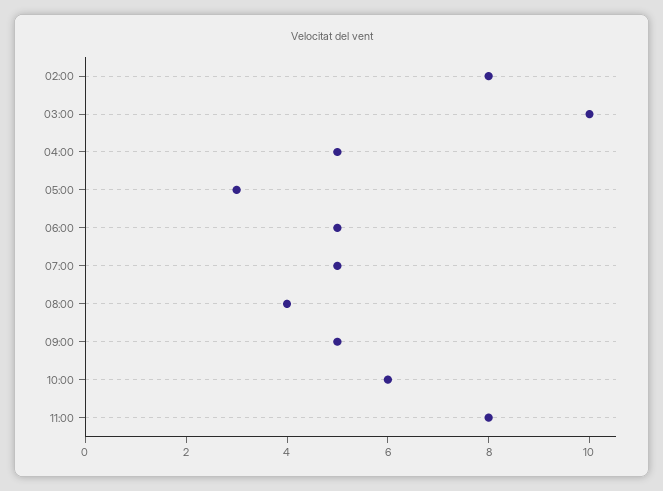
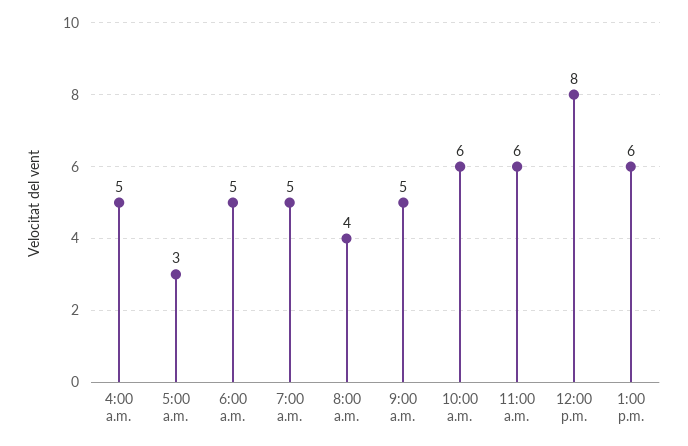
02:00: 8 -> none
03:00: 10 -> none
11:00: 8 -> 6
12:00 p.m.: none -> 8
1:00 p.m.: none -> 6

